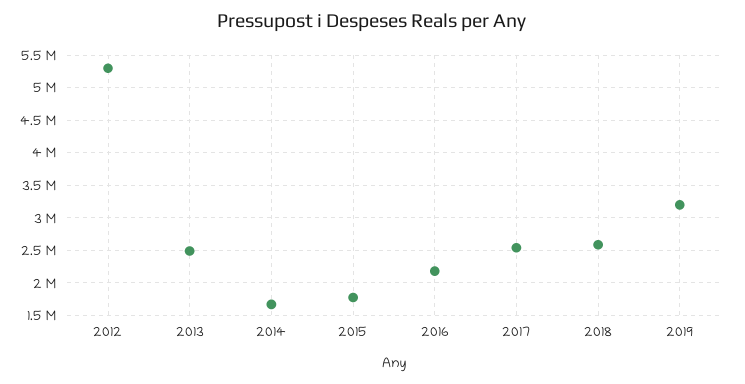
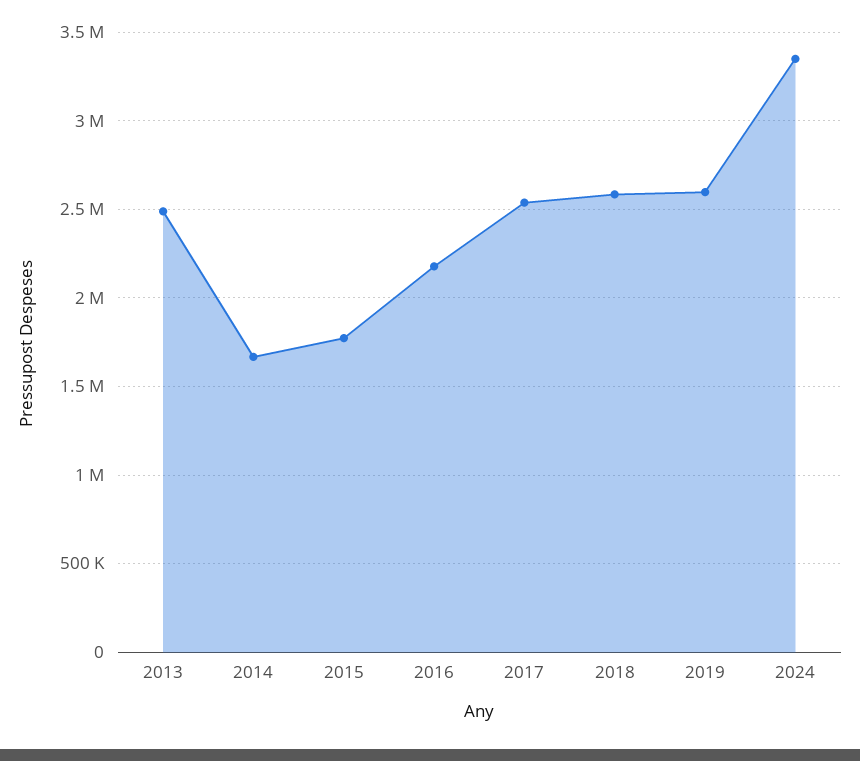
2012: 5300000 -> none
2019: 3200000 -> 2600000
2024: none -> 3350000

